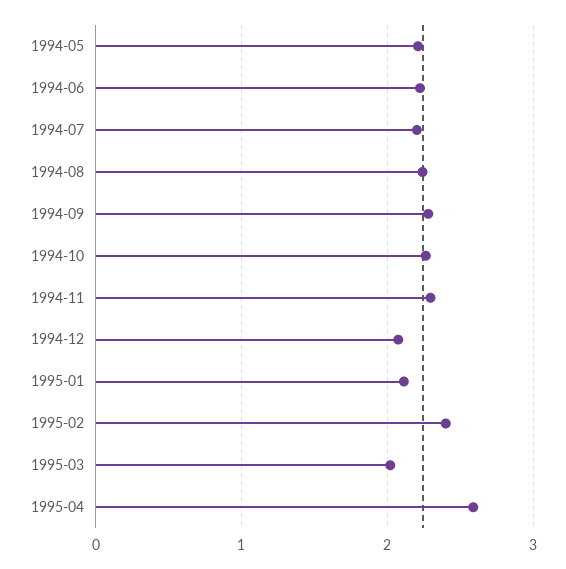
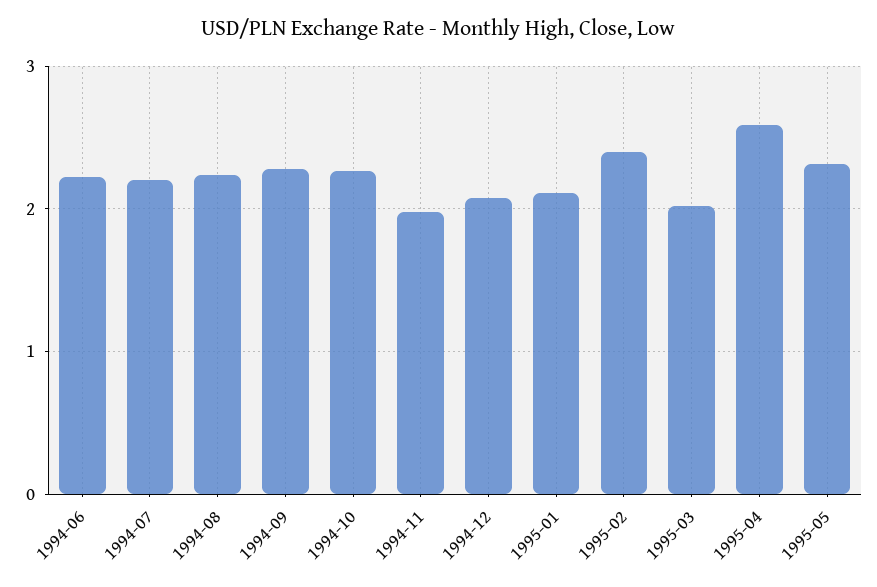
1994-05: 2.2 -> none
1994-11: 2.3 -> 2
1995-05: none -> 2.3

